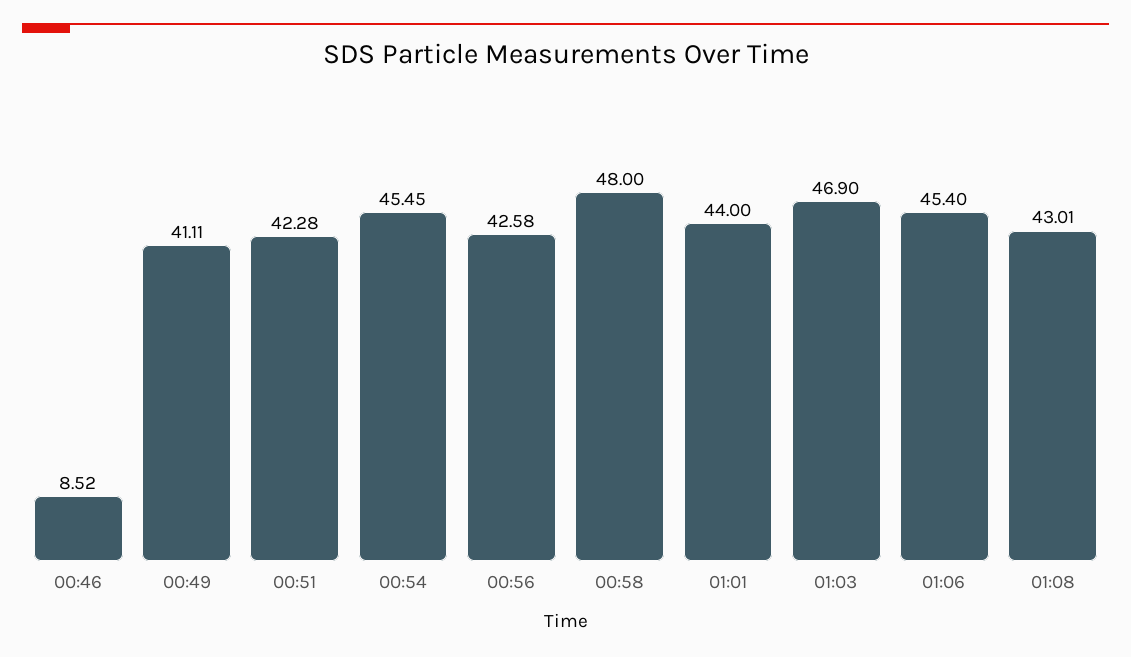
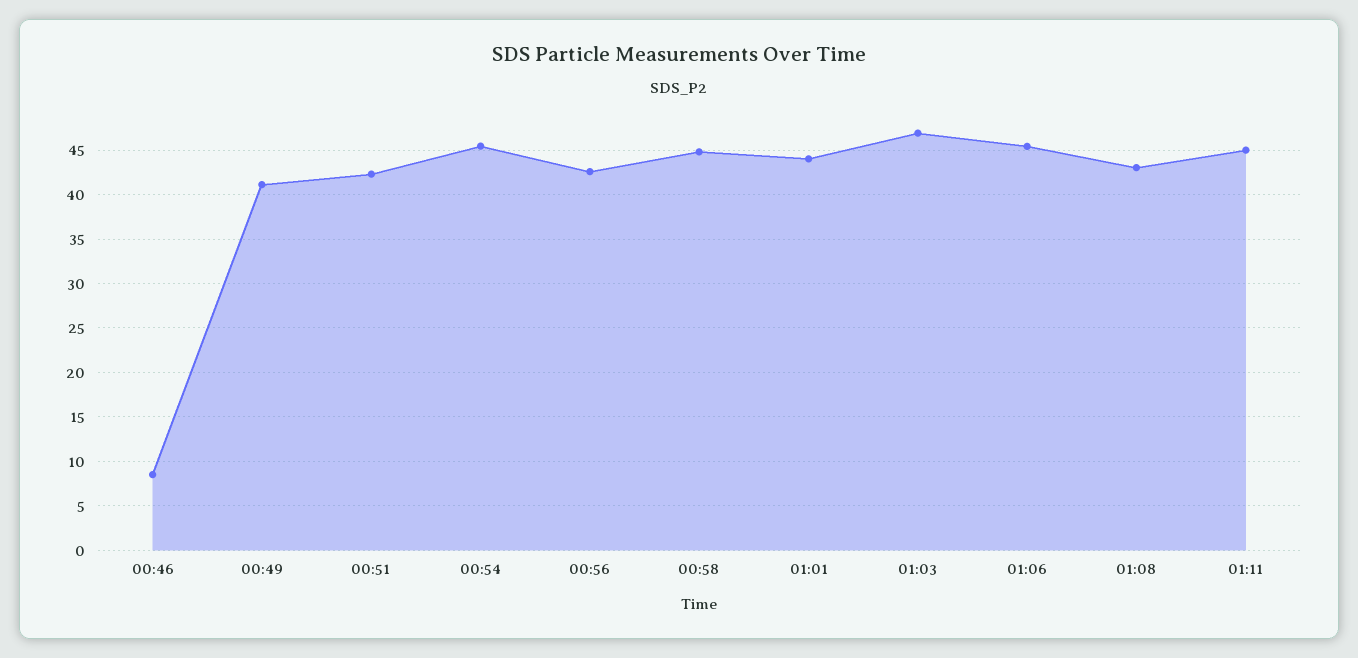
00:58: 48 -> 45
01:11: none -> 45

